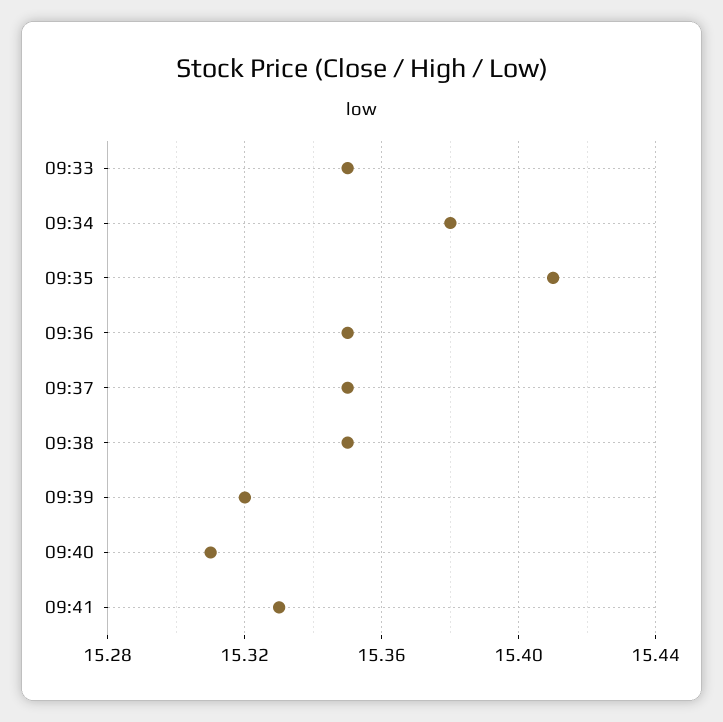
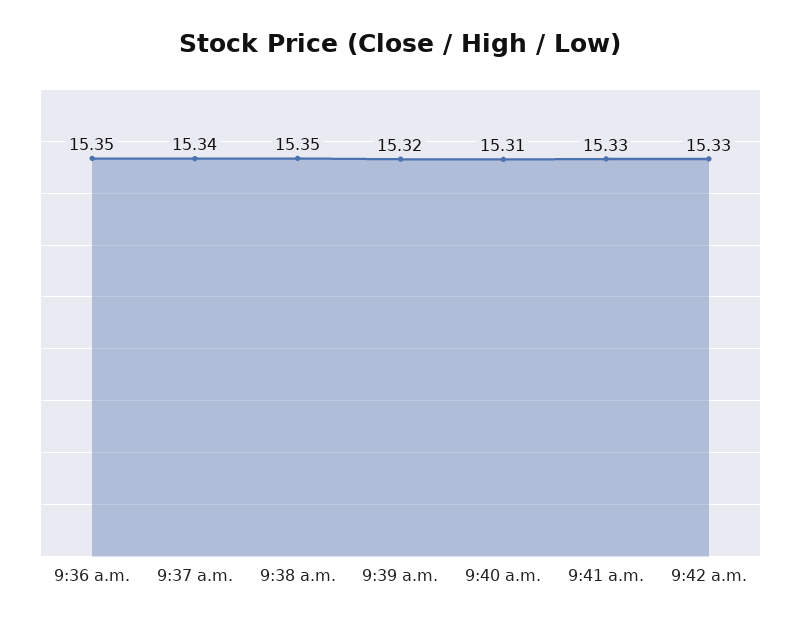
09:33: 15.35 -> none
09:34: 15.38 -> none
09:35: 15.41 -> none
09:37: 15.35 -> 15.34
9:42 a.m.: none -> 15.33

